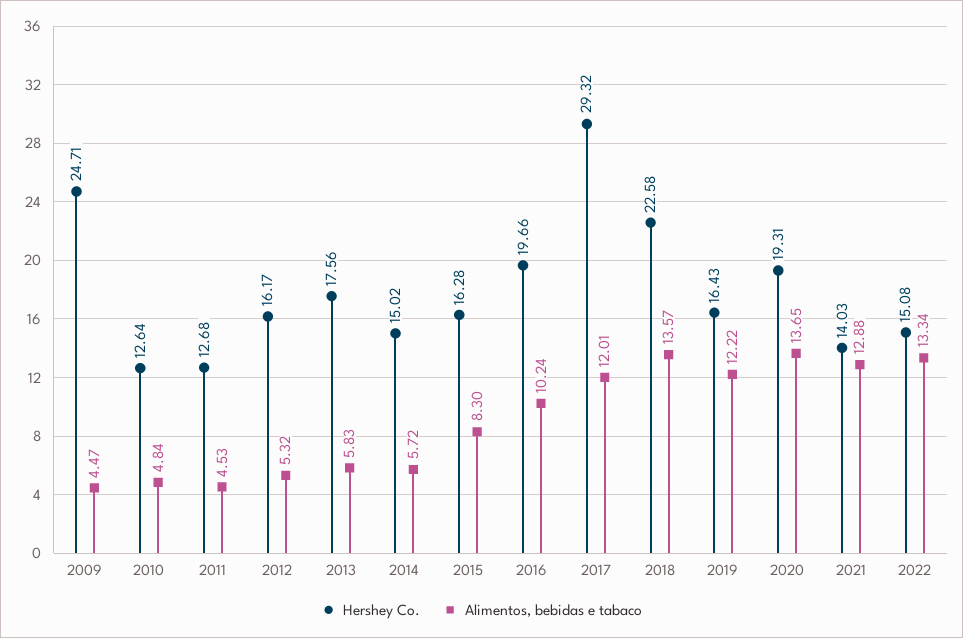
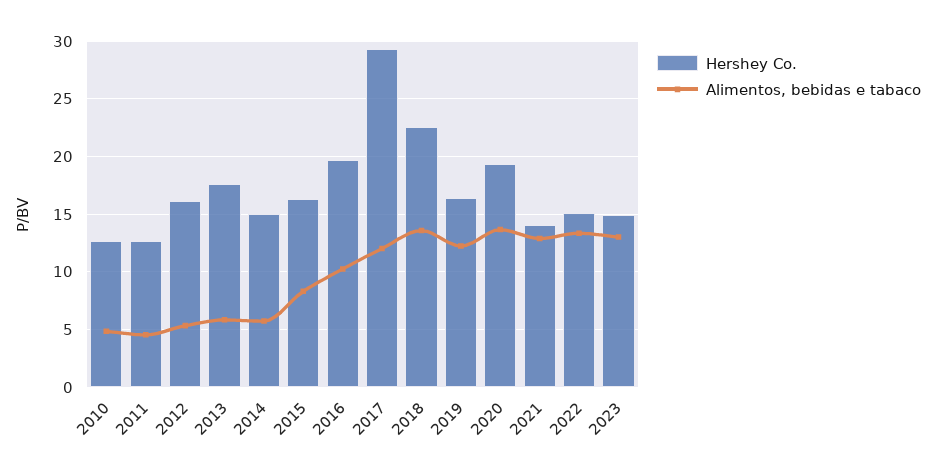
Hershey Co., 2009: 24.71 -> none
Alimentos, bebidas e tabaco, 2009: 4.47 -> none
Hershey Co., 2023: none -> 15
Alimentos, bebidas e tabaco, 2023: none -> 13

